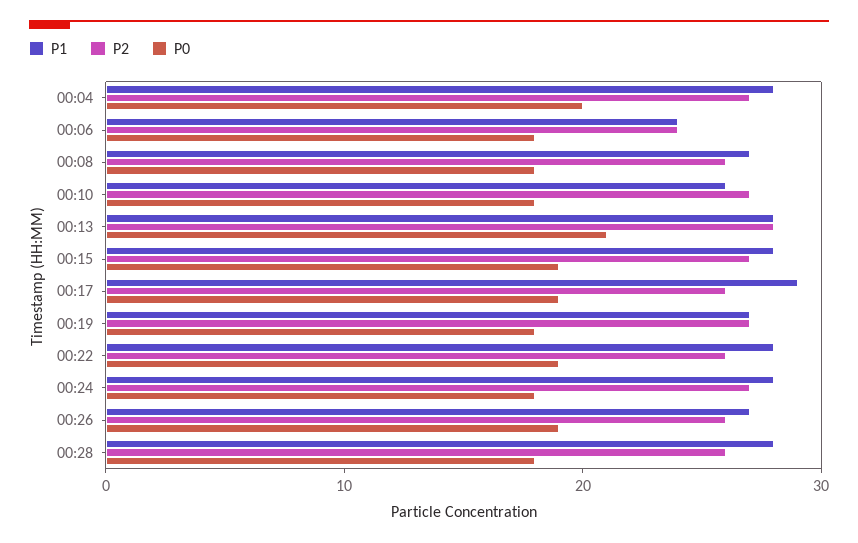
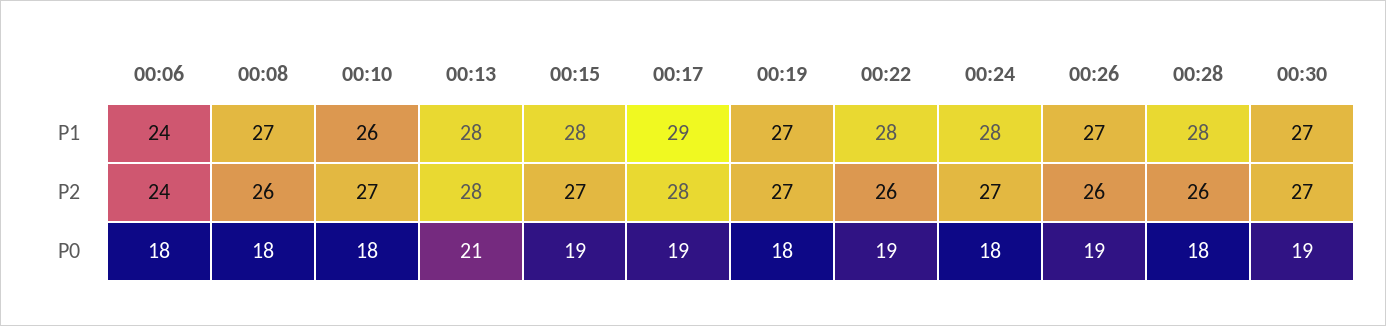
P1, 00:04: 28 -> none
P2, 00:04: 27 -> none
P0, 00:04: 20 -> none
P2, 00:17: 26 -> 28
P1, 00:30: none -> 27
P2, 00:30: none -> 27
P0, 00:30: none -> 19

